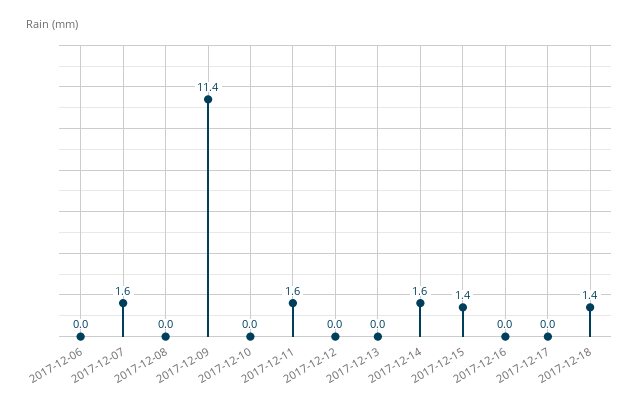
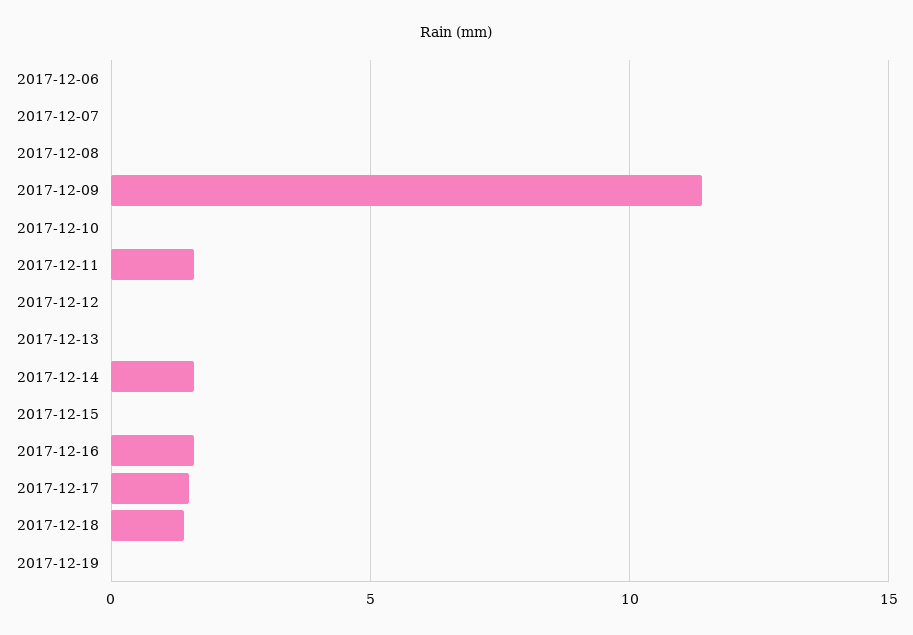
2017-12-07: 1.6 -> 0
2017-12-15: 1.4 -> 0
2017-12-16: 0 -> 1.5
2017-12-17: 0 -> 1.5
2017-12-19: none -> 0

